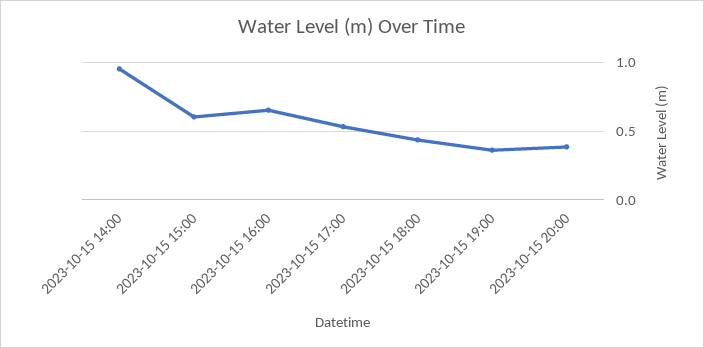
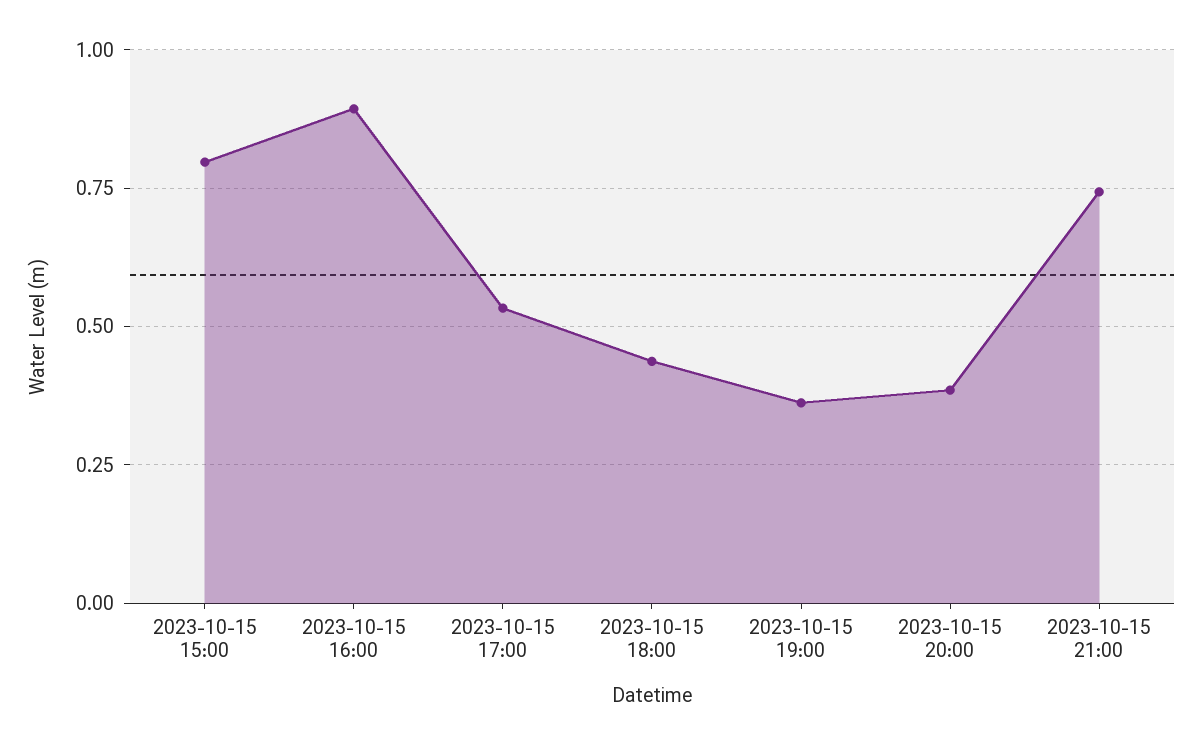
2023-10-15 14:00: 0.95 -> none
2023-10-15 15:00: 0.6 -> 0.8
2023-10-15 16:00: 0.65 -> 0.9
2023-10-15 21:00: none -> 0.75

